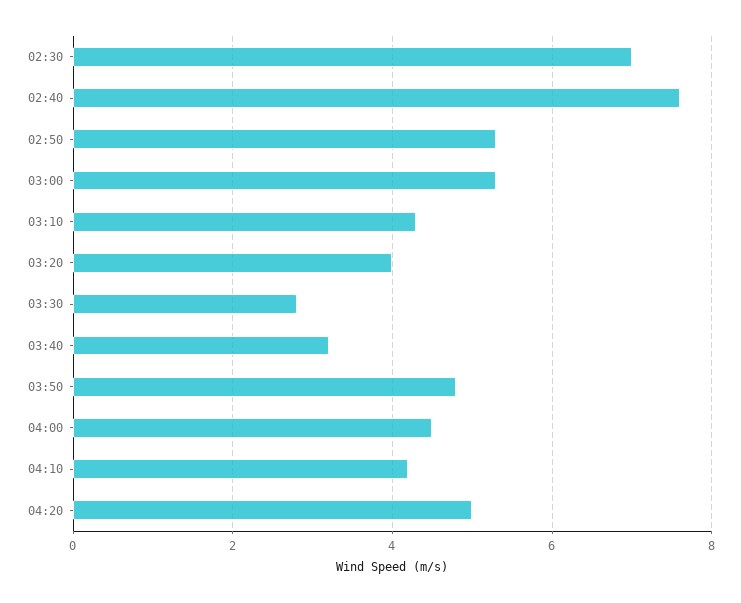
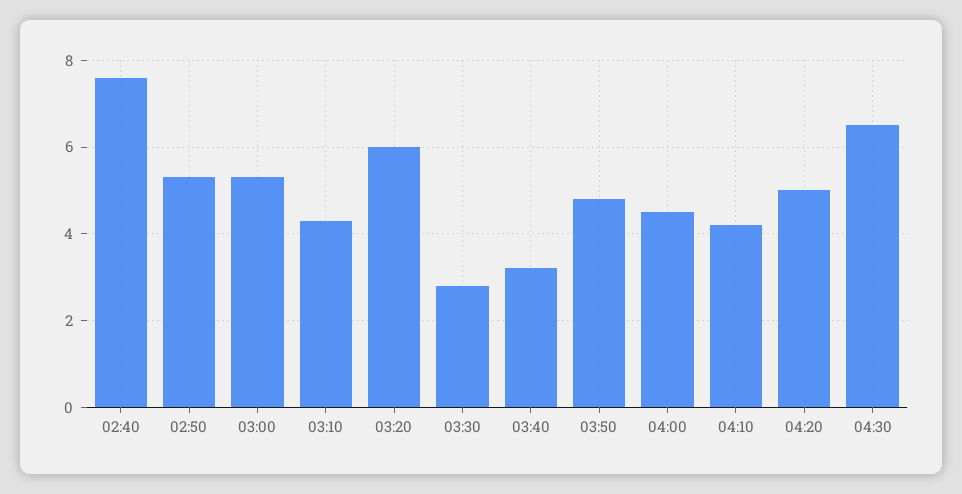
02:30: 7 -> none
03:20: 4 -> 6
04:30: none -> 6.5

